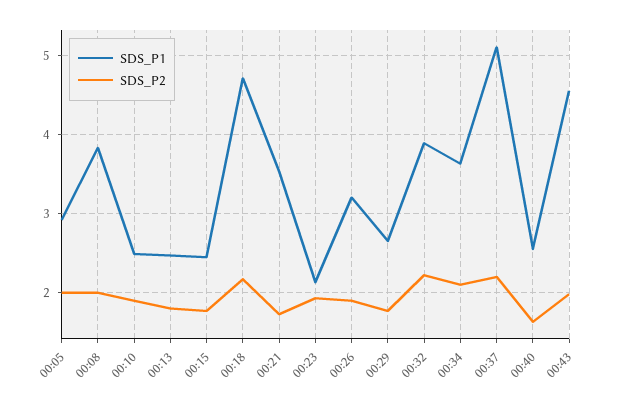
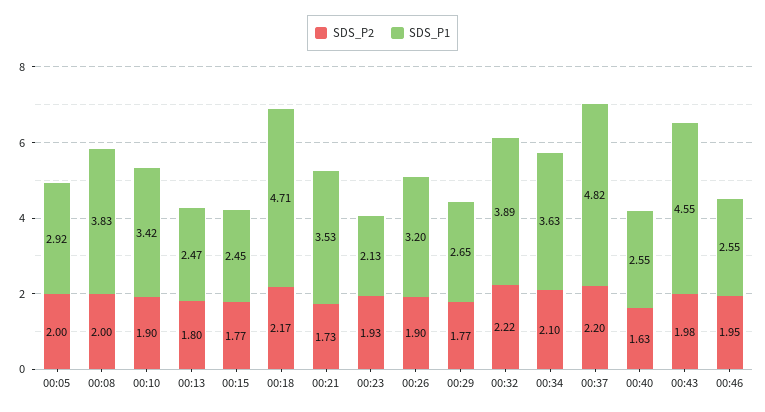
SDS_P1, 00:10: 2.5 -> 3.42
SDS_P1, 00:37: 5.1 -> 4.82
SDS_P2, 00:46: none -> 1.95
SDS_P1, 00:46: none -> 2.55

